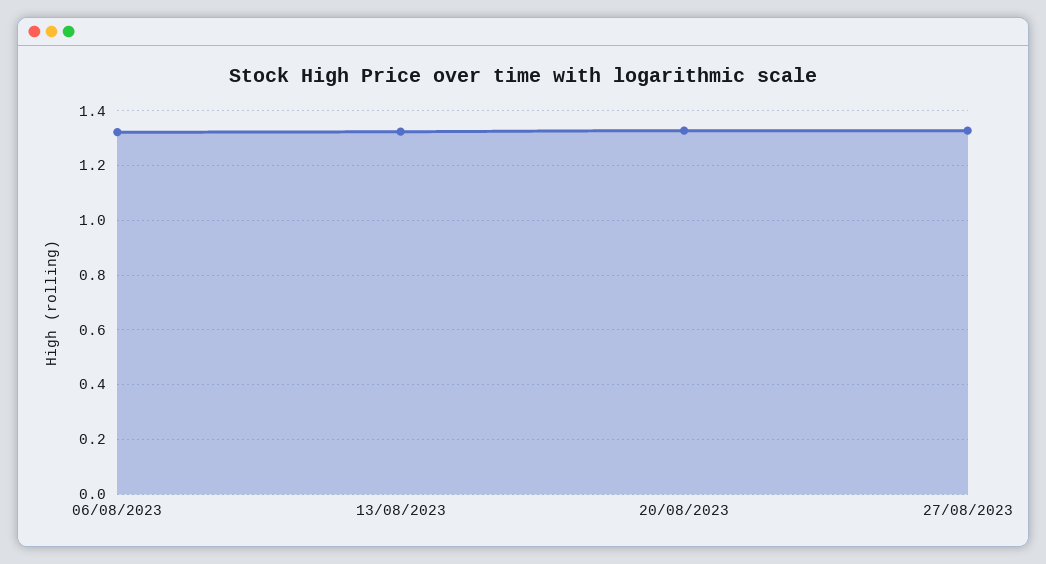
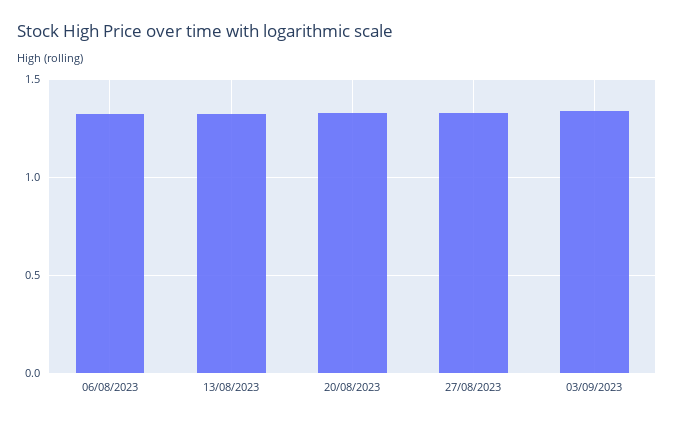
03/09/2023: none -> 1.35

